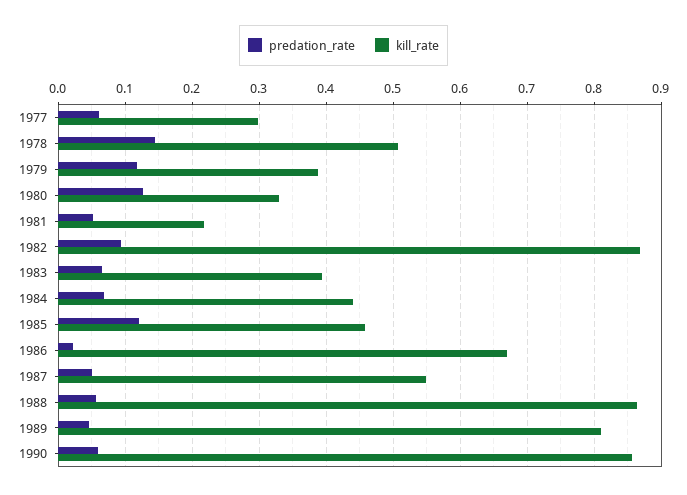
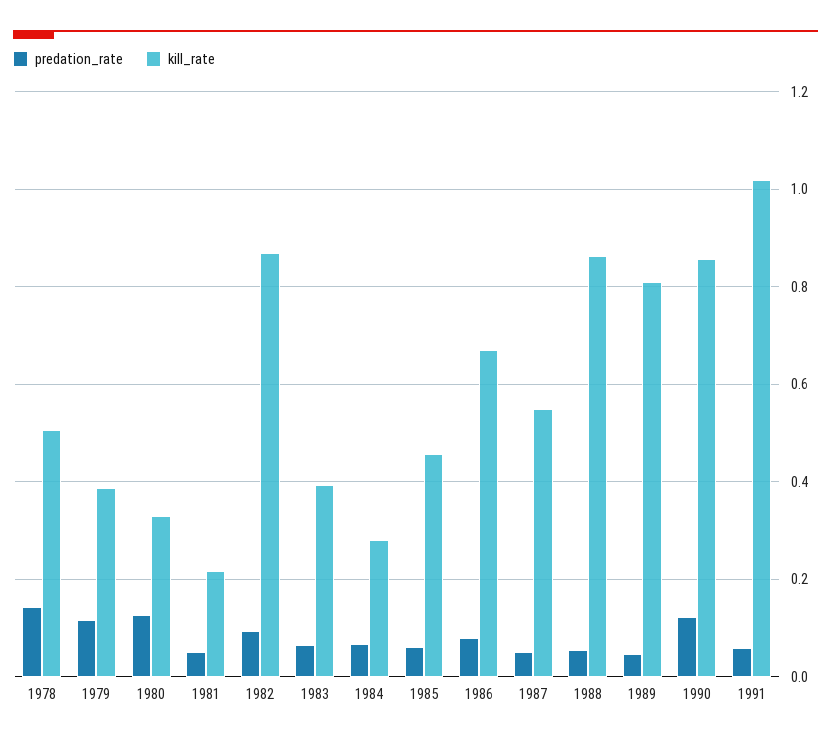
predation_rate, 1977: 0.06 -> none
kill_rate, 1977: 0.3 -> none
kill_rate, 1984: 0.44 -> 0.28
predation_rate, 1985: 0.12 -> 0.06
predation_rate, 1986: 0.02 -> 0.08
predation_rate, 1990: 0.06 -> 0.12
predation_rate, 1991: none -> 0.06
kill_rate, 1991: none -> 1.02

